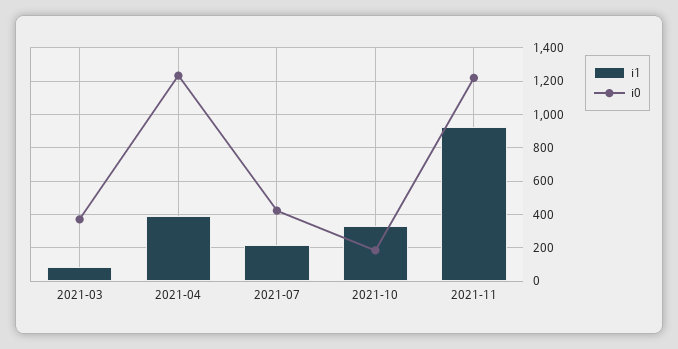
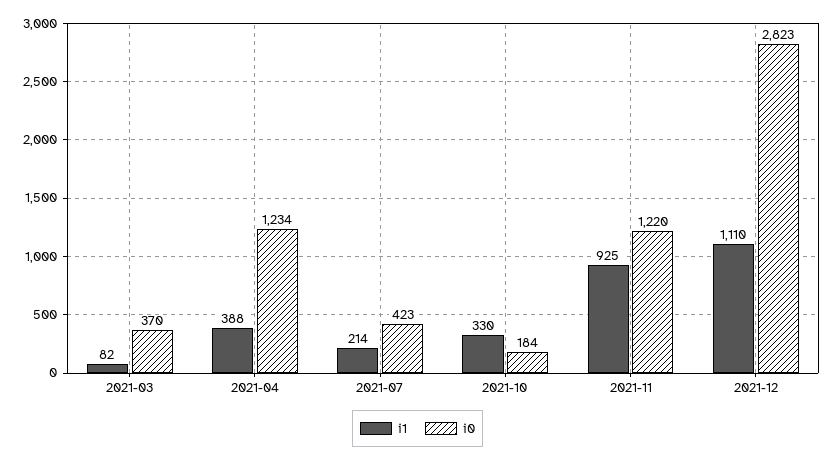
i1, 2021-12: none -> 1110
i0, 2021-12: none -> 2823

